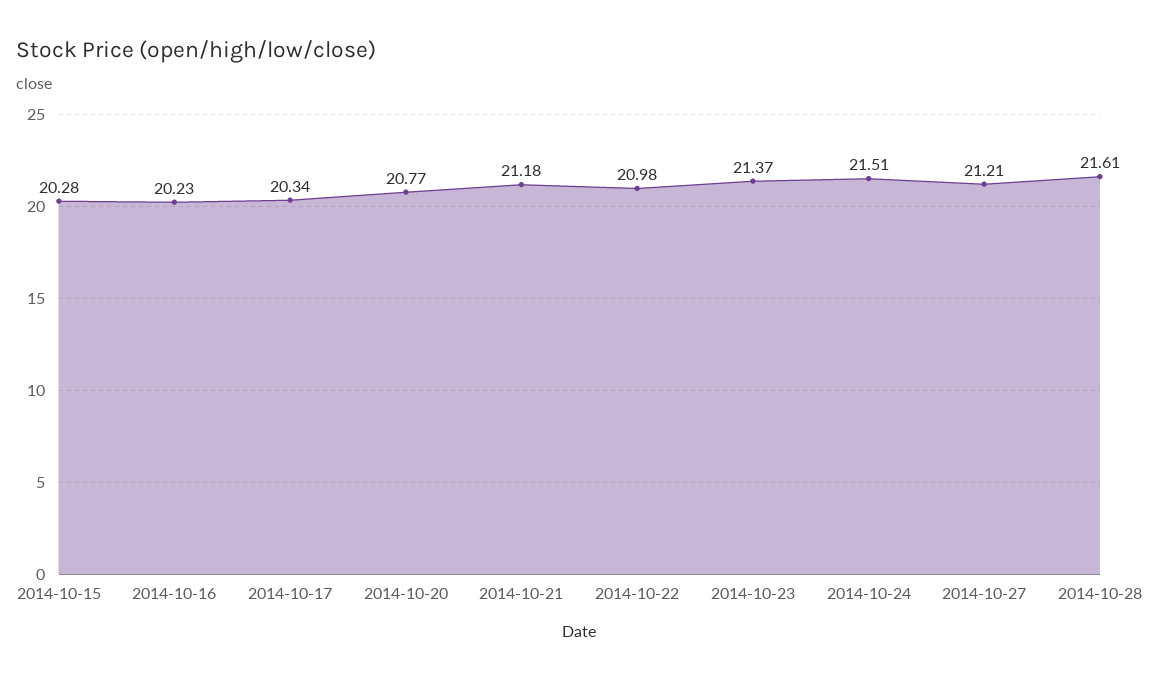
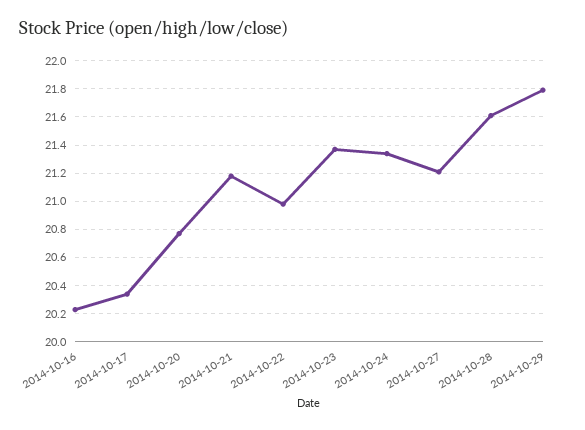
2014-10-15: 20.28 -> none
2014-10-24: 21.51 -> 21.35
2014-10-29: none -> 21.8

